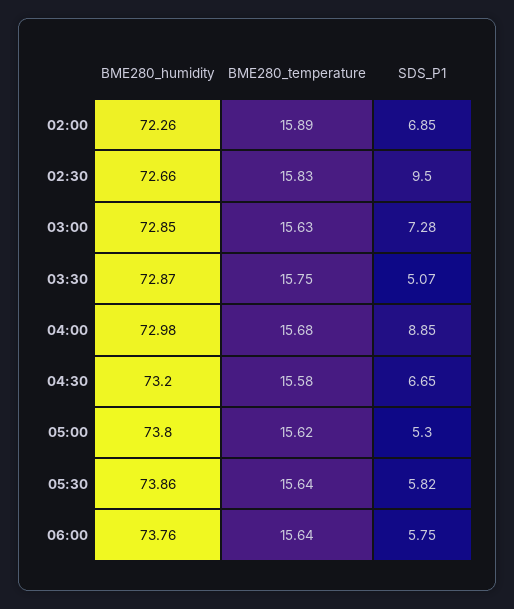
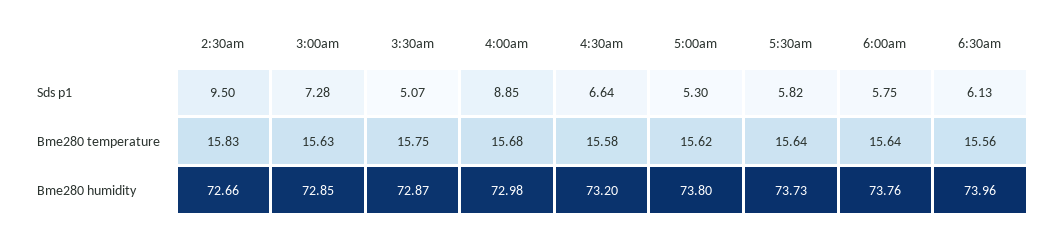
BME280_humidity, 02:00: 72.26 -> none
BME280_temperature, 02:00: 15.89 -> none
SDS_P1, 02:00: 6.85 -> none
SDS_P1, 04:30: 6.65 -> 6.64
BME280_humidity, 05:30: 73.86 -> 73.73
SDS_P1, 6:30am: none -> 6.13
BME280_temperature, 6:30am: none -> 15.56
BME280_humidity, 6:30am: none -> 73.96

